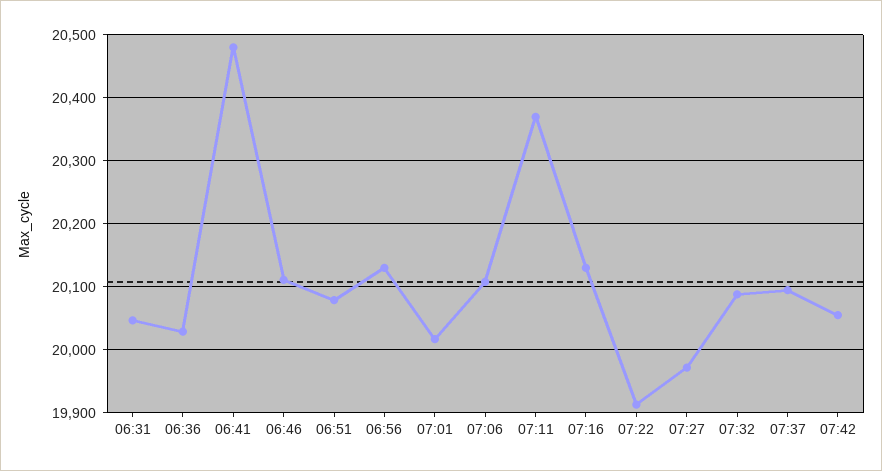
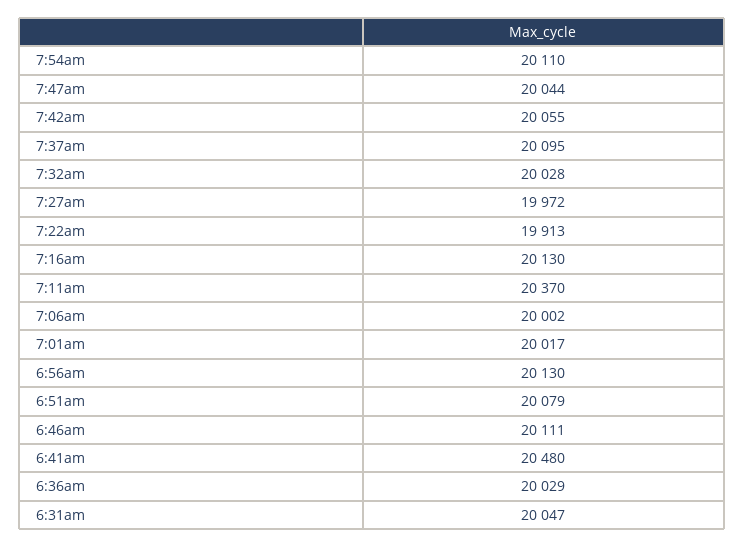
07:06: 20110 -> 20002
07:32: 20090 -> 20028
7:54am: none -> 20110
7:47am: none -> 20044

